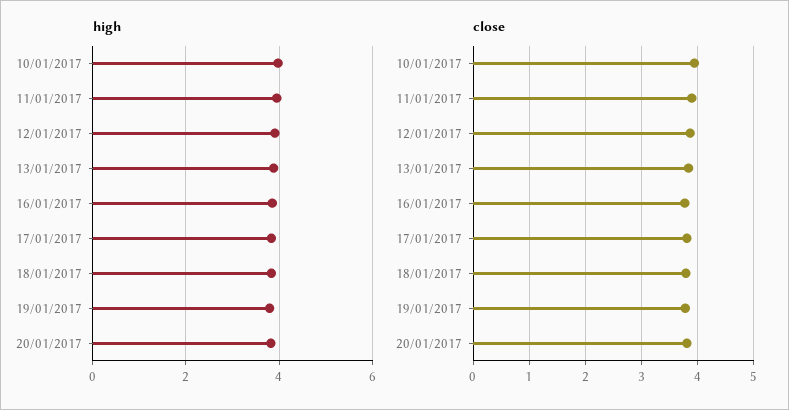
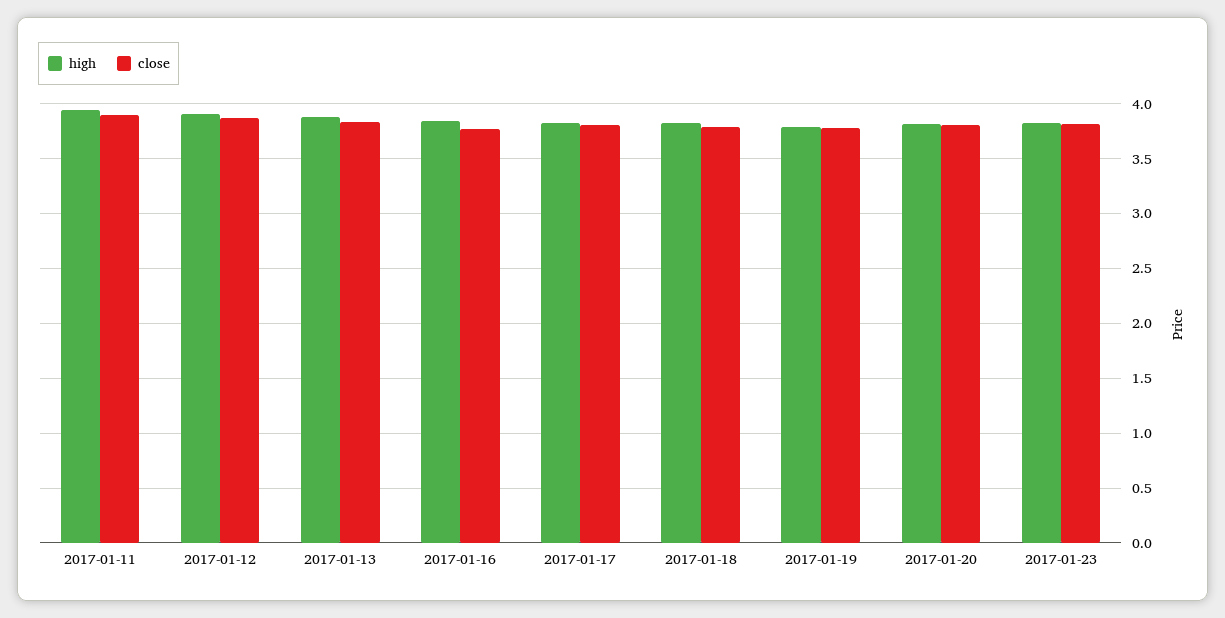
high, 10/01/2017: 4 -> none
close, 10/01/2017: 4 -> none
high, 2017-01-23: none -> 3.8
close, 2017-01-23: none -> 3.8

